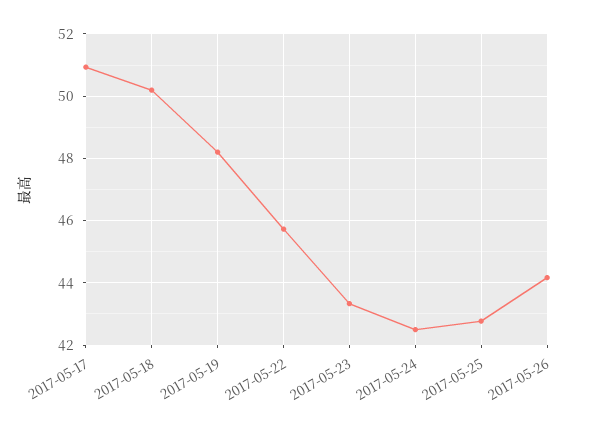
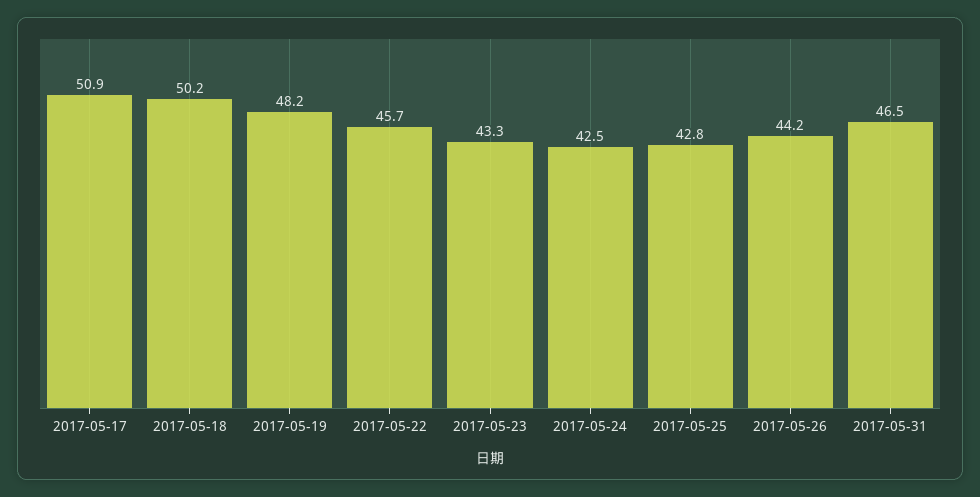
2017-05-31: none -> 46.5

